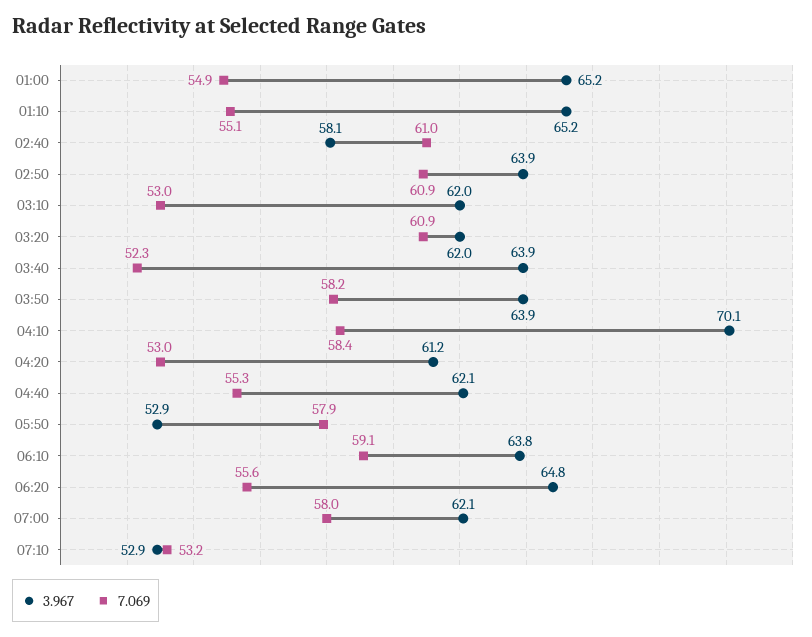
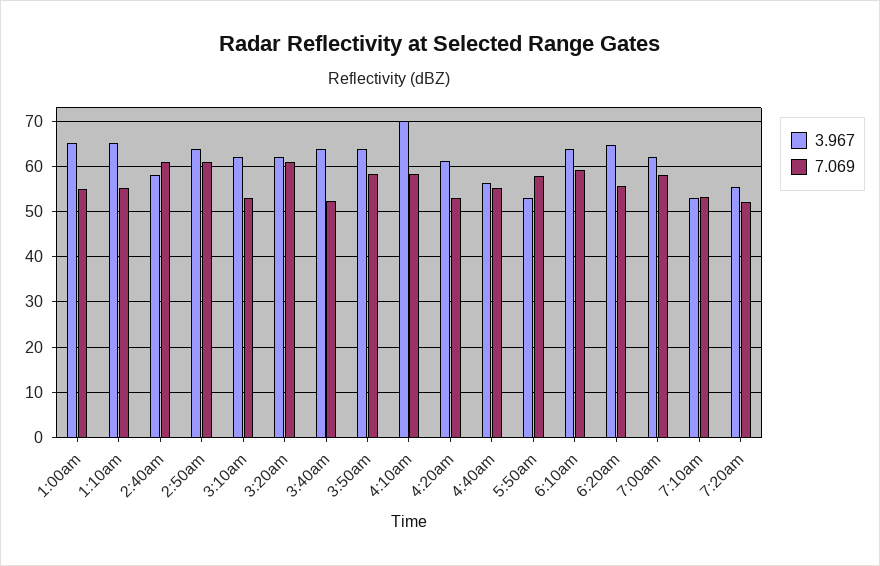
3.967, 04:40: 62.1 -> 56
3.967, 7:20am: none -> 56
7.069, 7:20am: none -> 52

